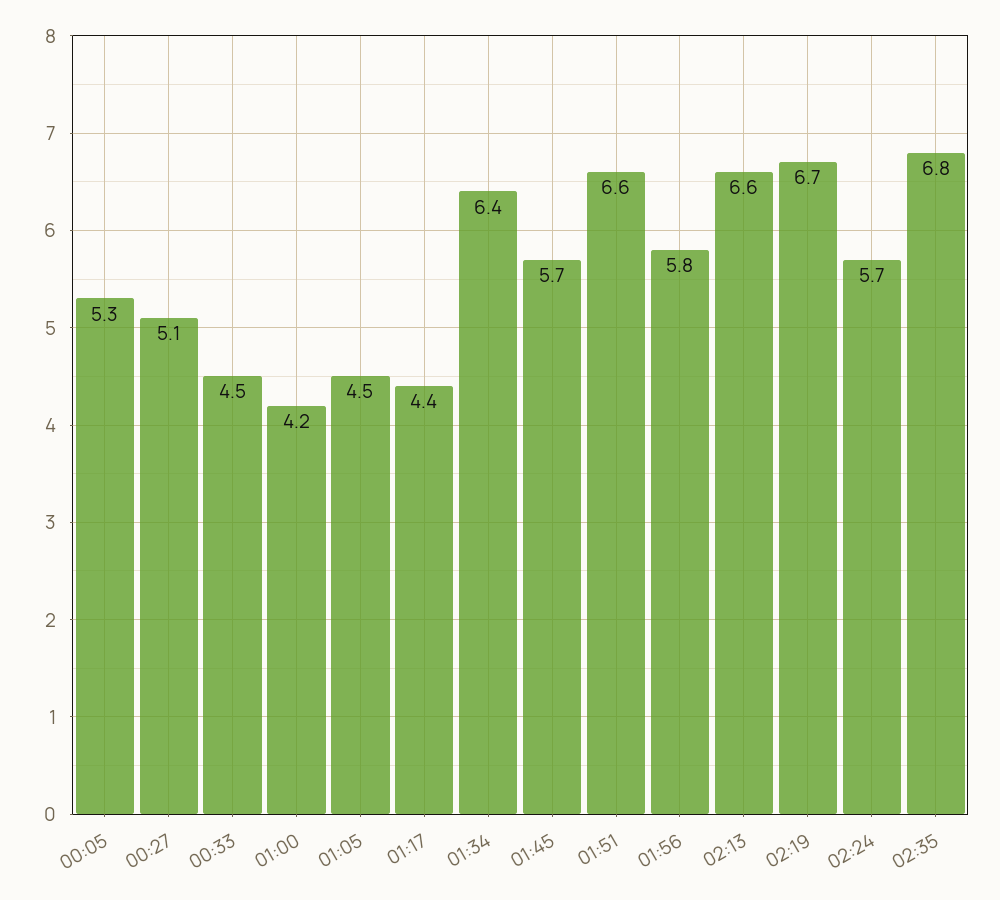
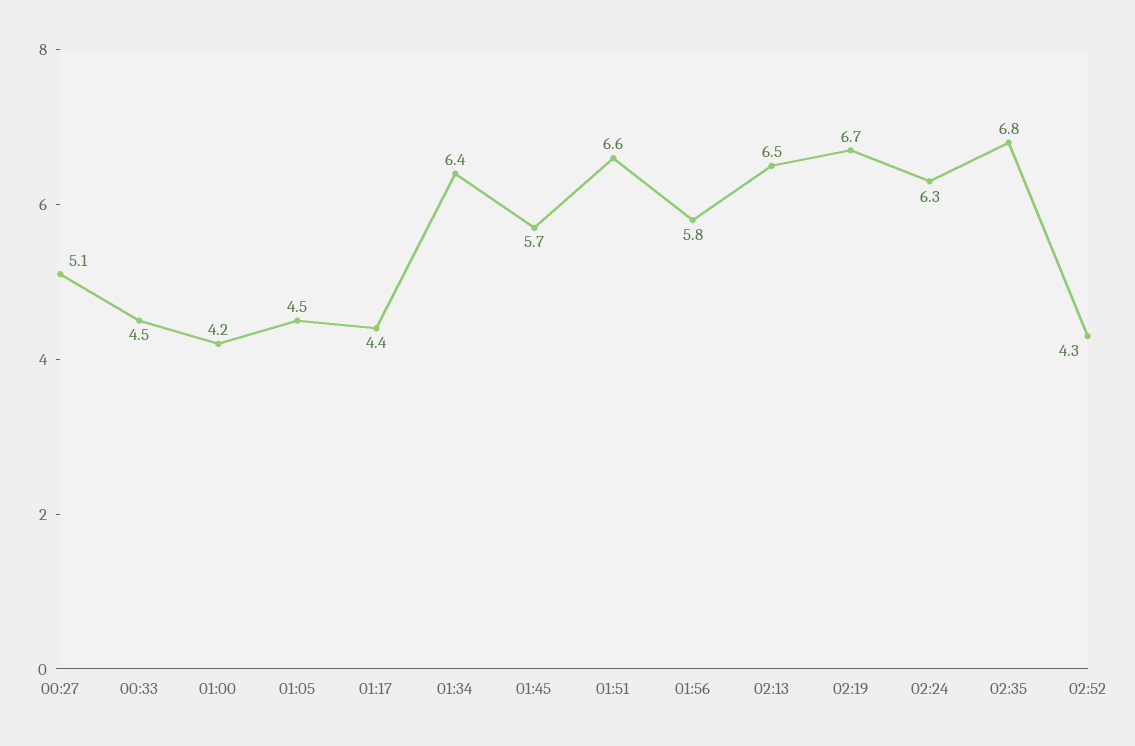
00:05: 5.3 -> none
02:13: 6.6 -> 6.5
02:24: 5.7 -> 6.3
02:52: none -> 4.3

